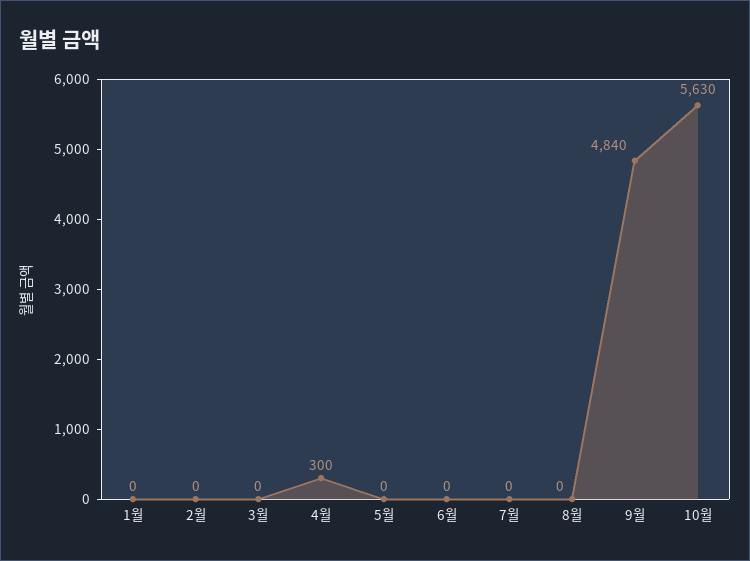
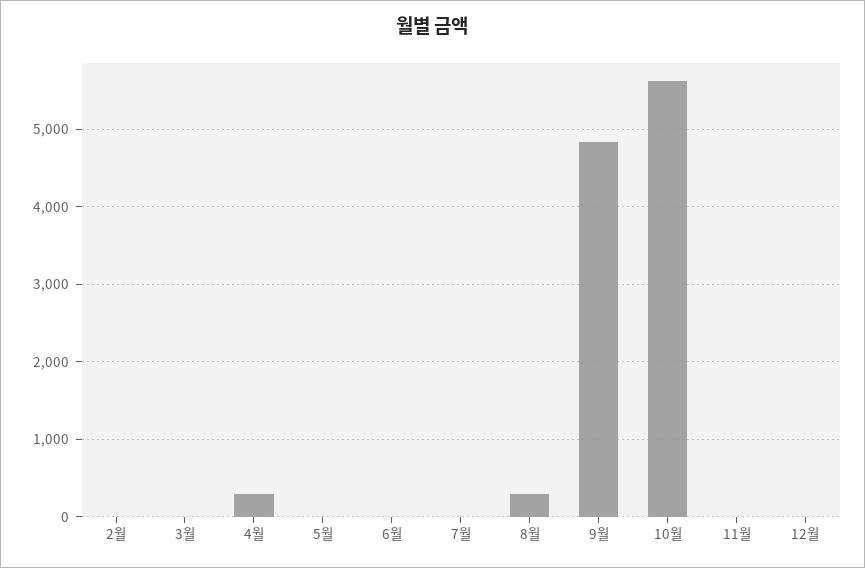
1월: 0 -> none
8월: 0 -> 300
11월: none -> 0
12월: none -> 0

